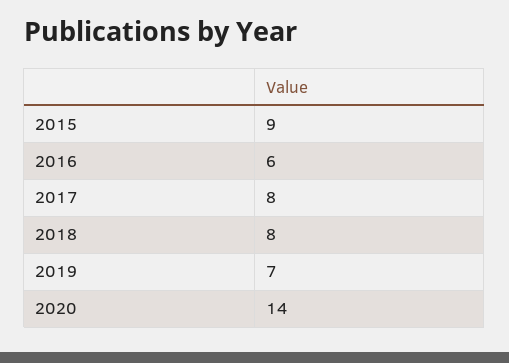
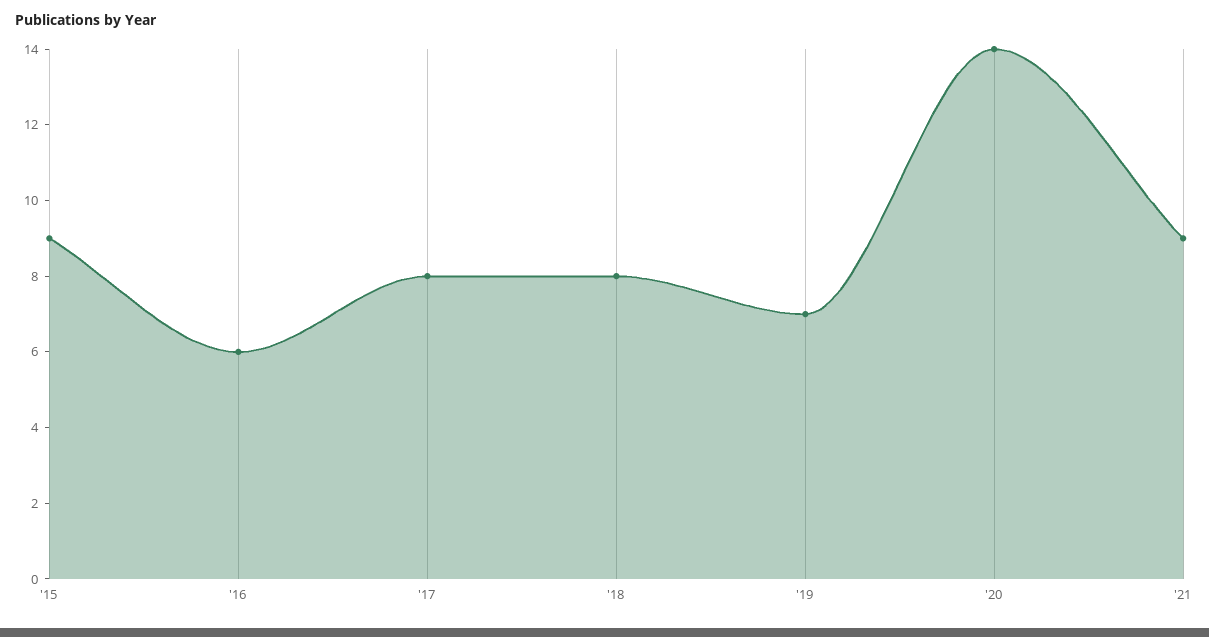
'21: none -> 9

